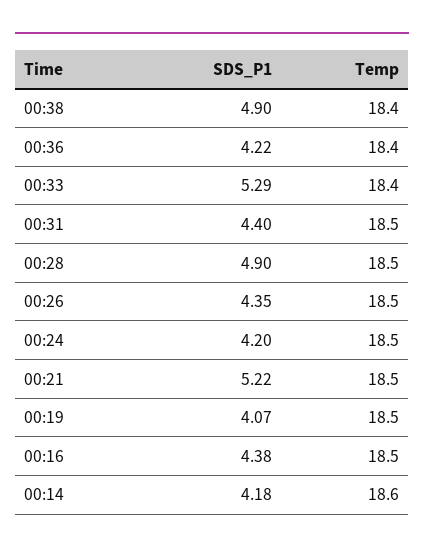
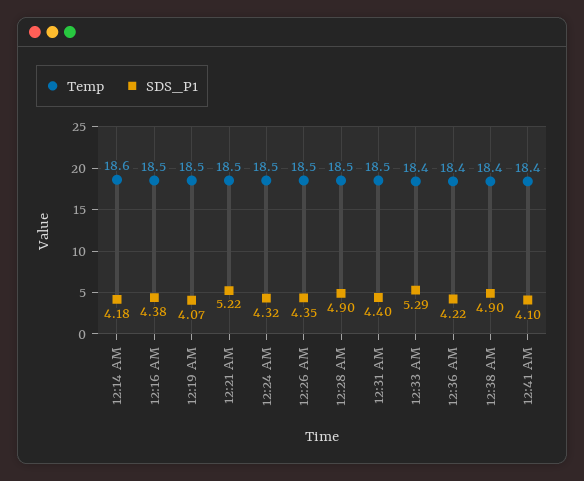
SDS_P1, 00:24: 4.2 -> 4.32
Temp, 12:41 AM: none -> 18.4
SDS_P1, 12:41 AM: none -> 4.1

